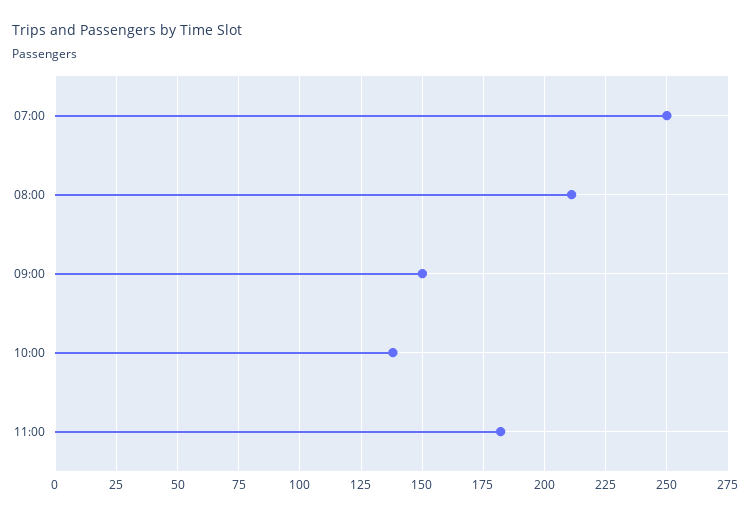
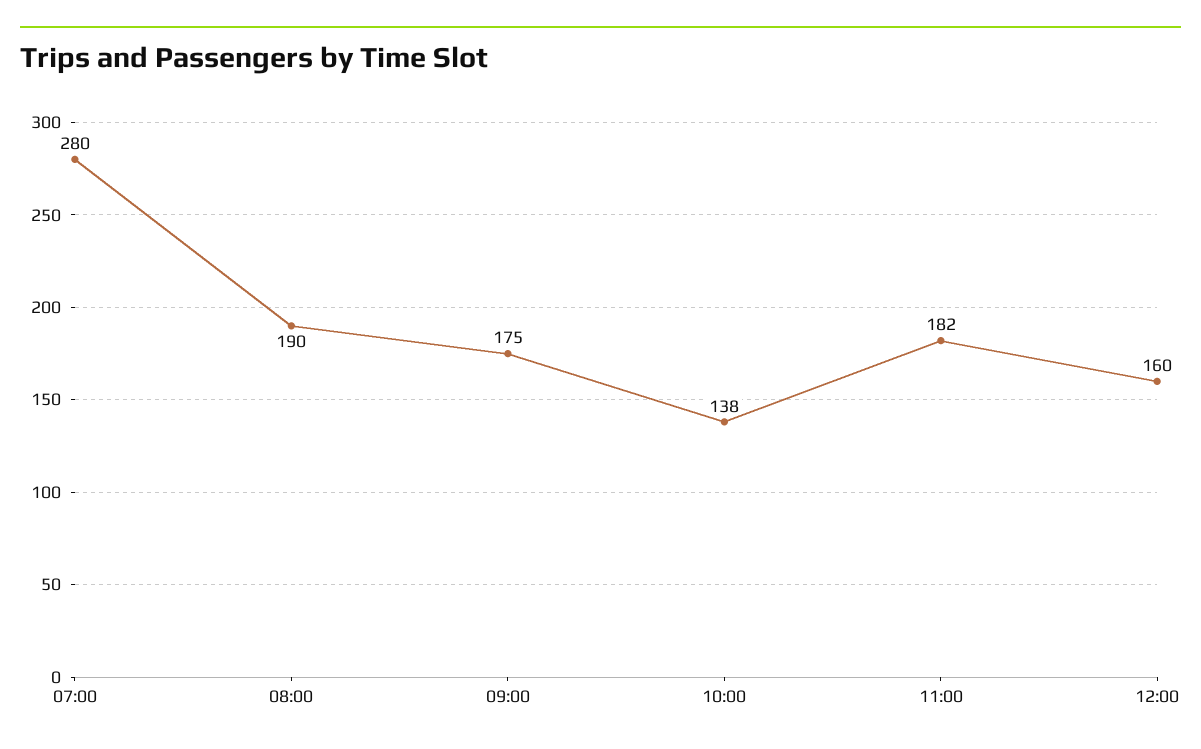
07:00: 250 -> 280
08:00: 210 -> 190
09:00: 150 -> 175
12:00: none -> 160

